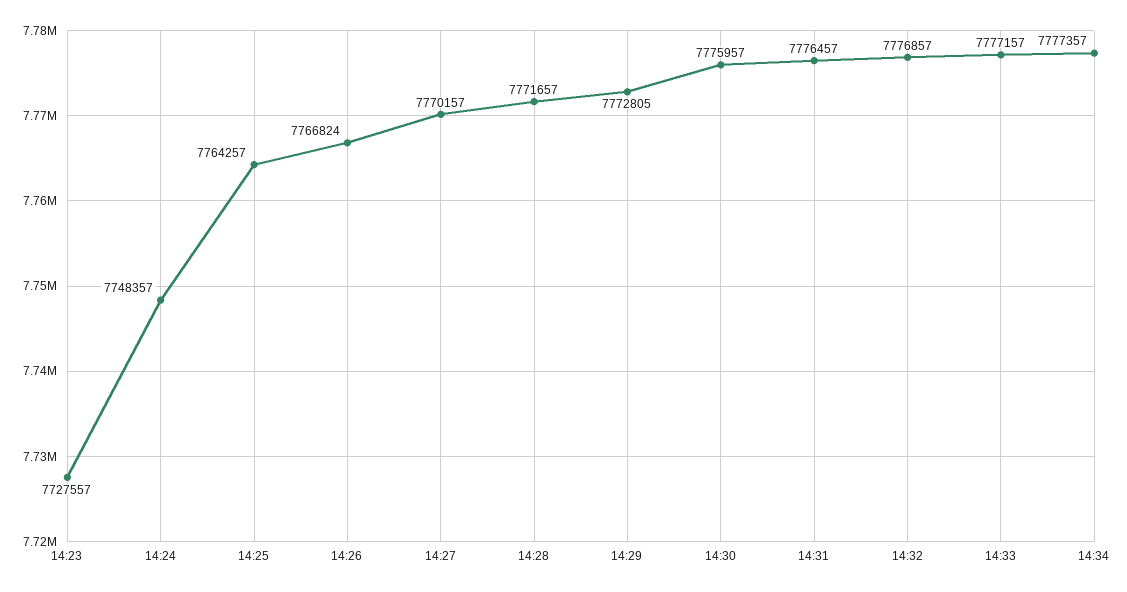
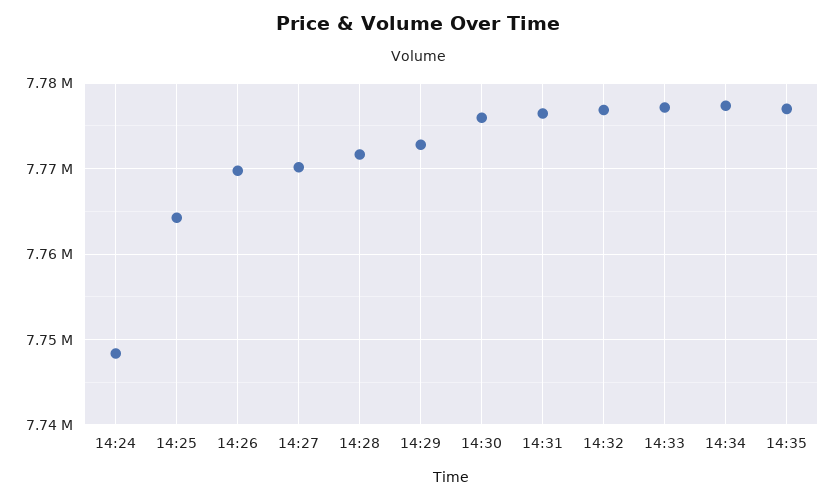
14:23: 7727557 -> none
14:26: 7766824 -> 7770000
14:35: none -> 7777000

